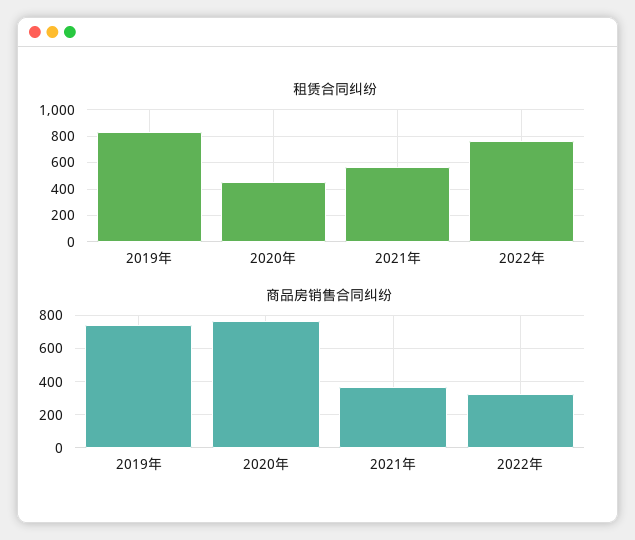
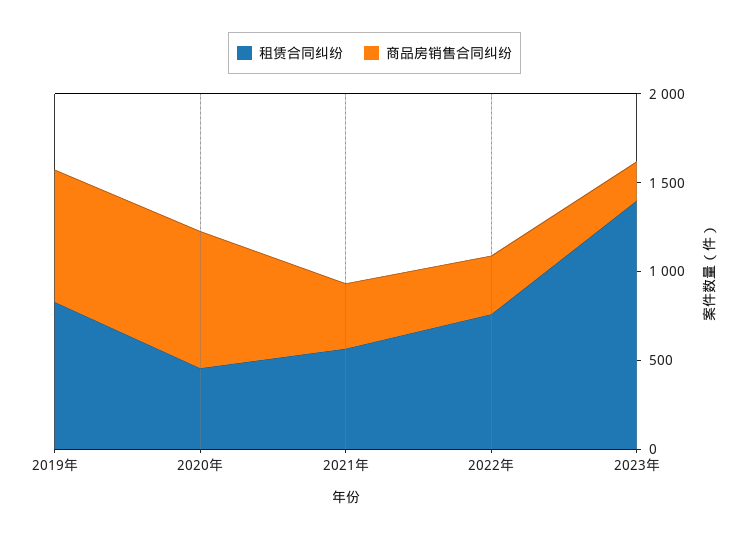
租赁合同纠纷, 2023年: none -> 1400
商品房销售合同纠纷, 2023年: none -> 200

